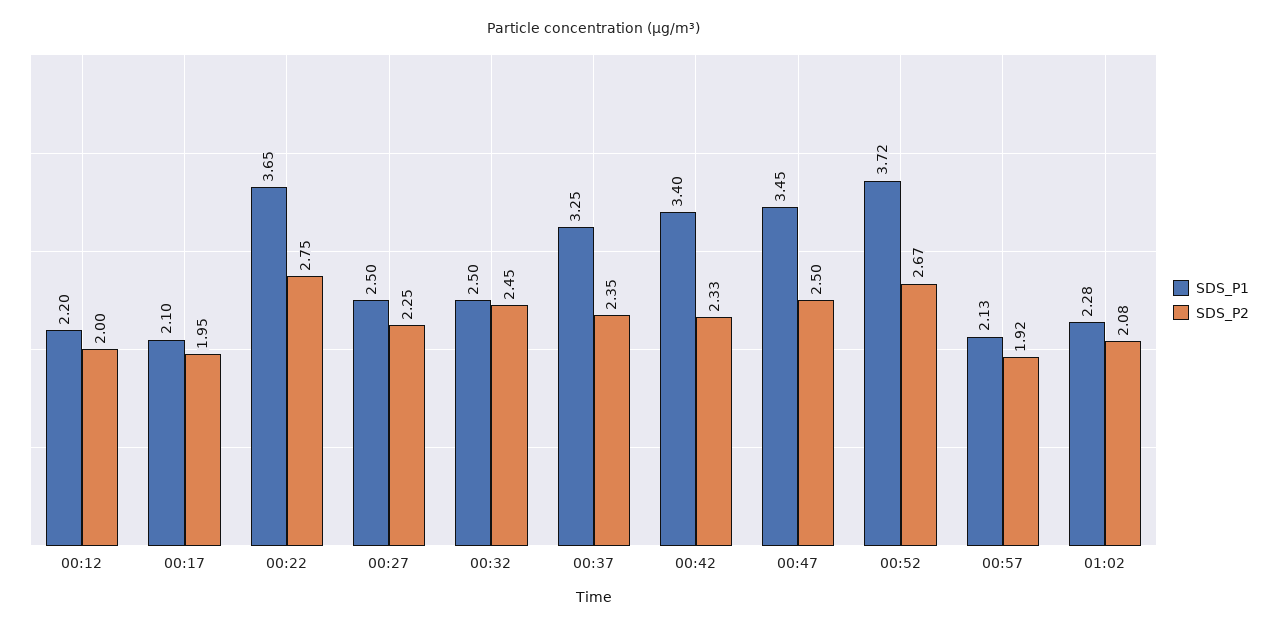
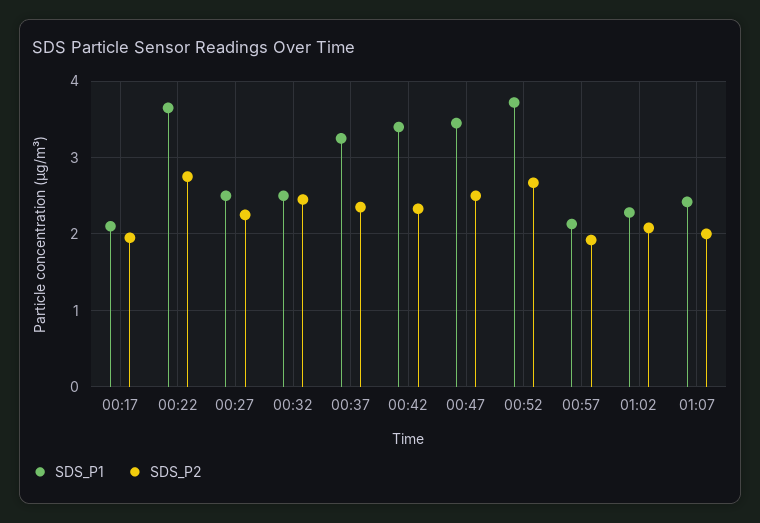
SDS_P1, 00:12: 2.2 -> none
SDS_P2, 00:12: 2 -> none
SDS_P1, 01:07: none -> 2.4
SDS_P2, 01:07: none -> 2

